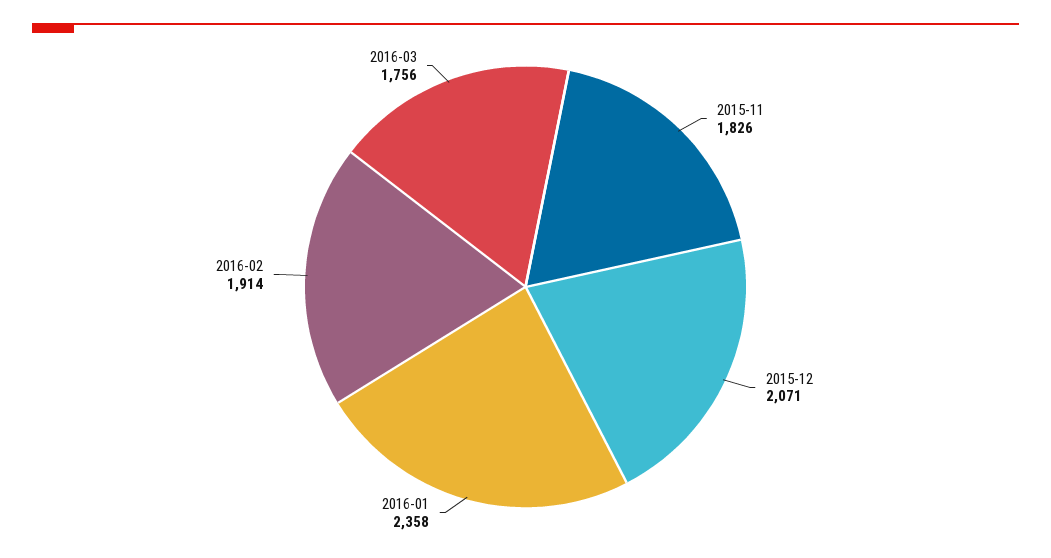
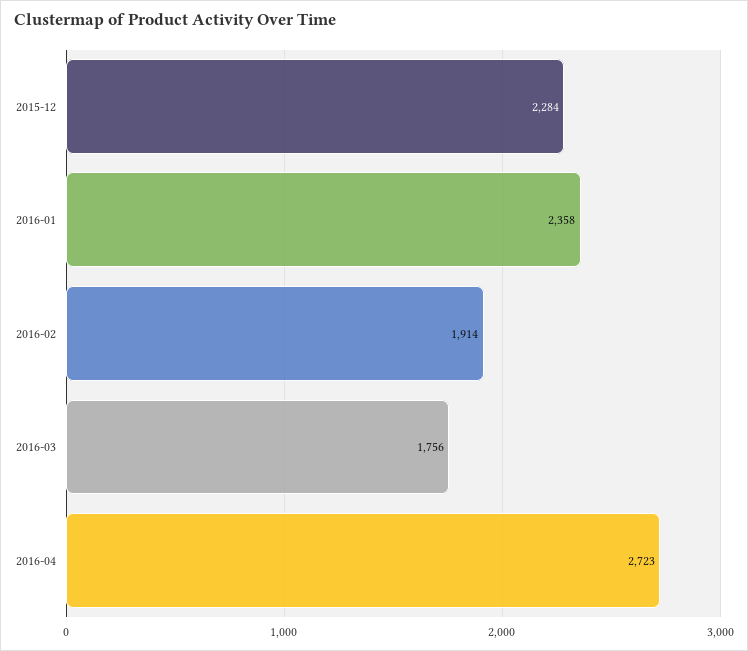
2015-11: 1826 -> none
2015-12: 2071 -> 2284
2016-04: none -> 2723

